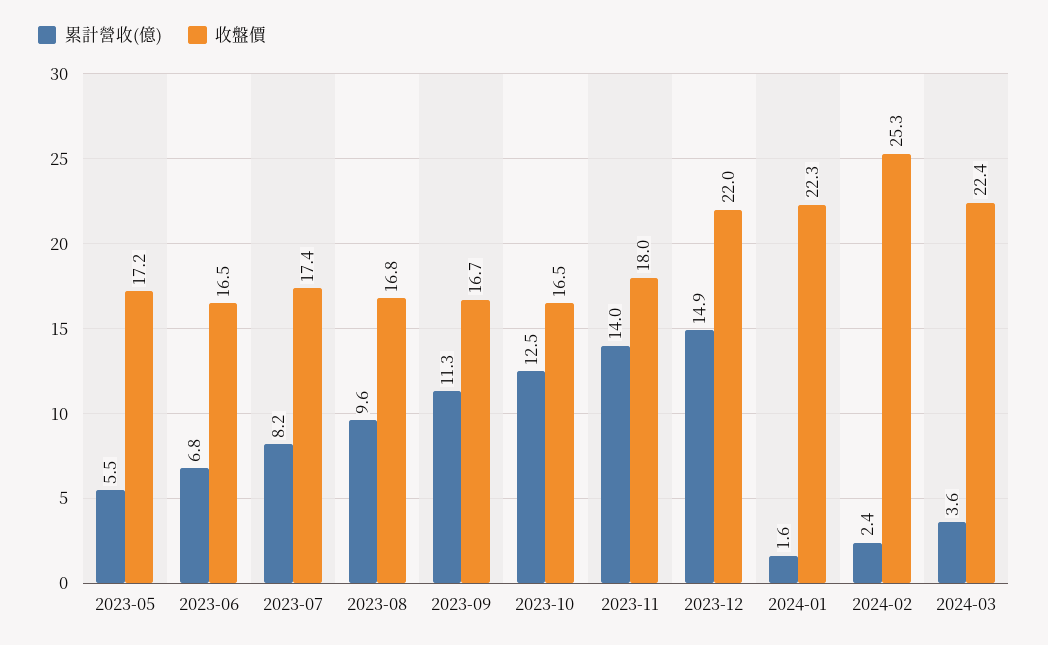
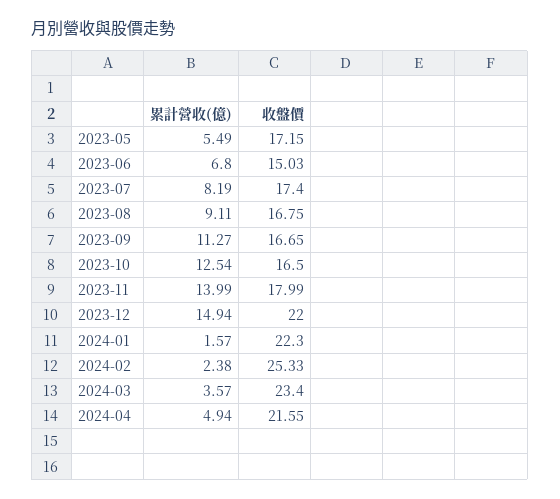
收盤價, 2023-06: 16.5 -> 15.03
累計營收(億), 2023-08: 9.6 -> 9.11
收盤價, 2024-03: 22.4 -> 23.4
累計營收(億), 2024-04: none -> 4.94
收盤價, 2024-04: none -> 21.55

